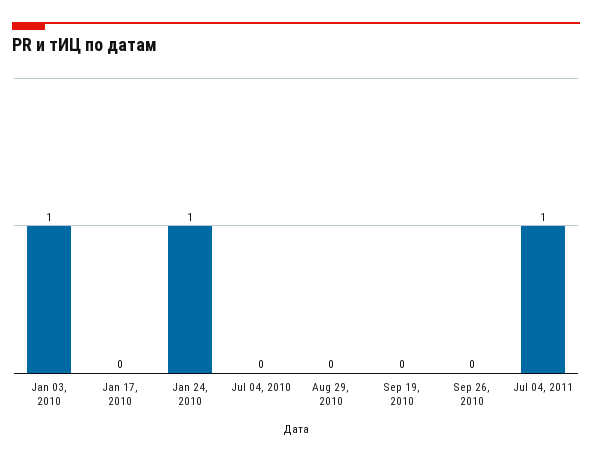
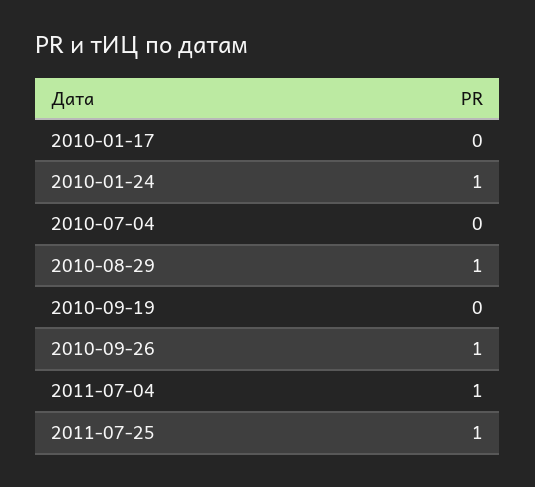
Jan 03, 2010: 1 -> none
Aug 29, 2010: 0 -> 1
Sep 26, 2010: 0 -> 1
2011-07-25: none -> 1

